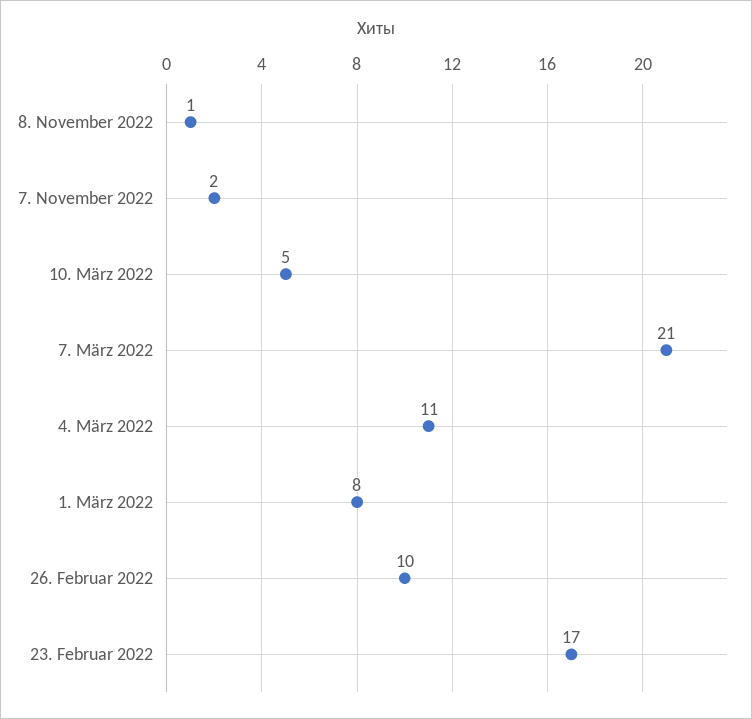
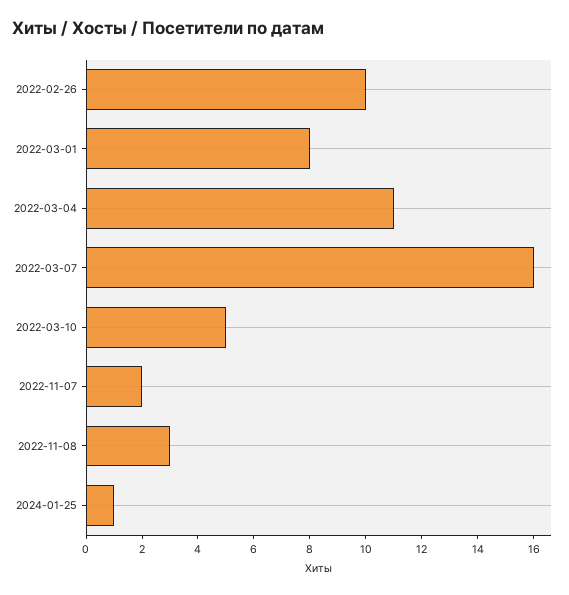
8. November 2022: 1 -> 3
7. März 2022: 21 -> 16
23. Februar 2022: 17 -> none
2024-01-25: none -> 1

